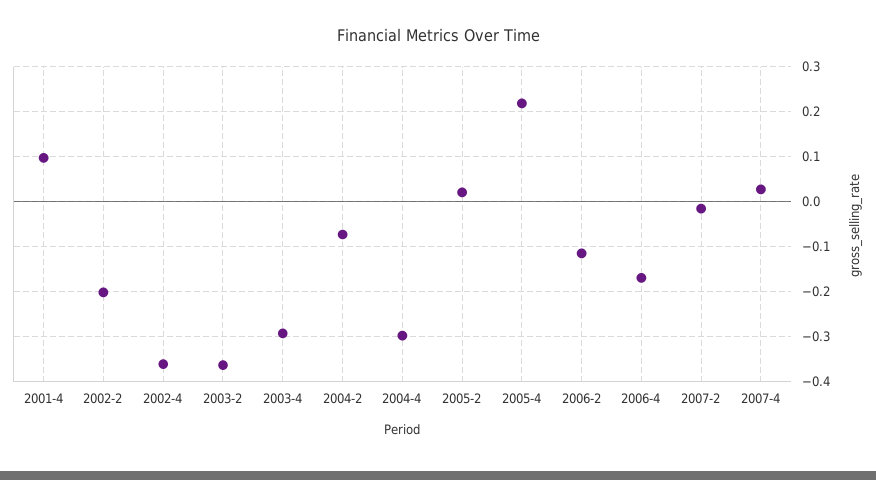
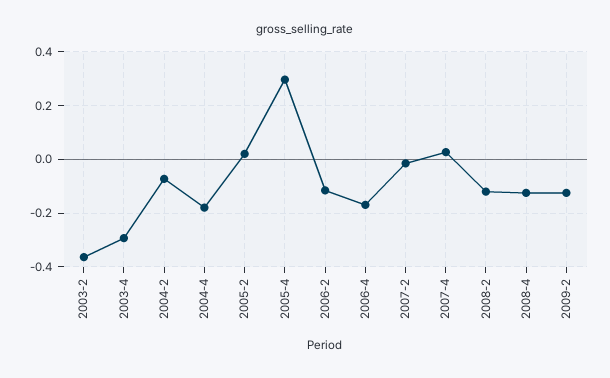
2001-4: 0.1 -> none
2002-2: -0.2 -> none
2002-4: -0.36 -> none
2004-4: -0.3 -> -0.175
2005-4: 0.22 -> 0.3
2008-2: none -> -0.125
2008-4: none -> -0.125
2009-2: none -> -0.125

